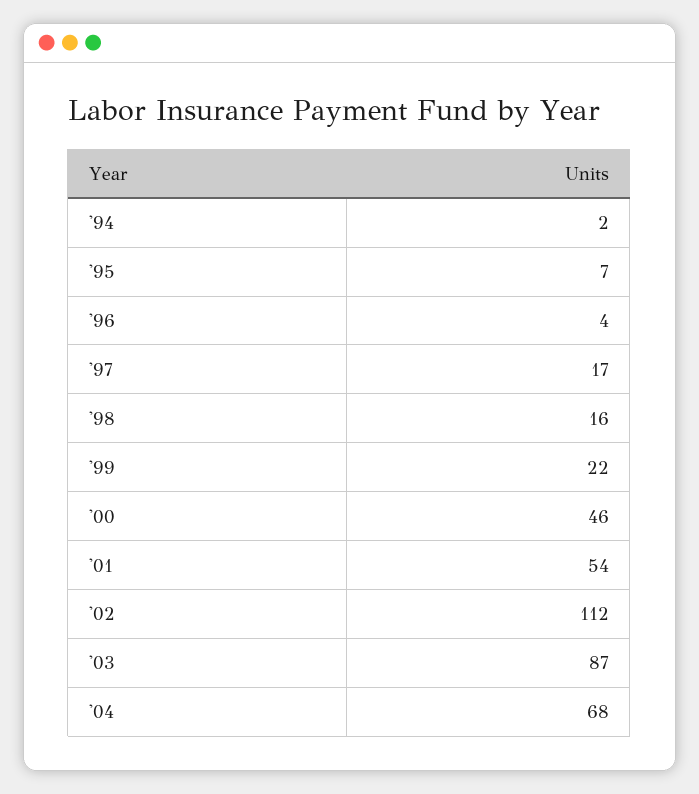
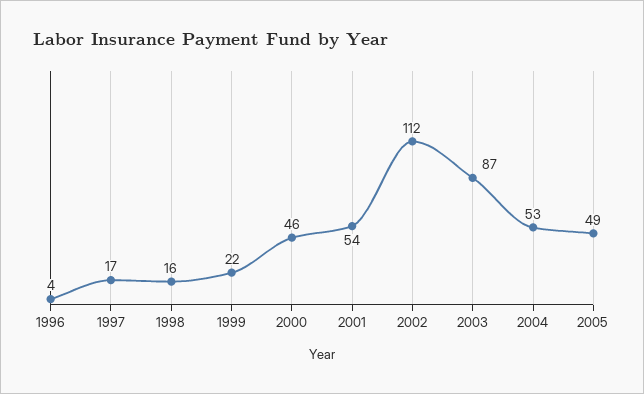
'94: 2 -> none
'95: 7 -> none
'04: 68 -> 53
2005: none -> 49

